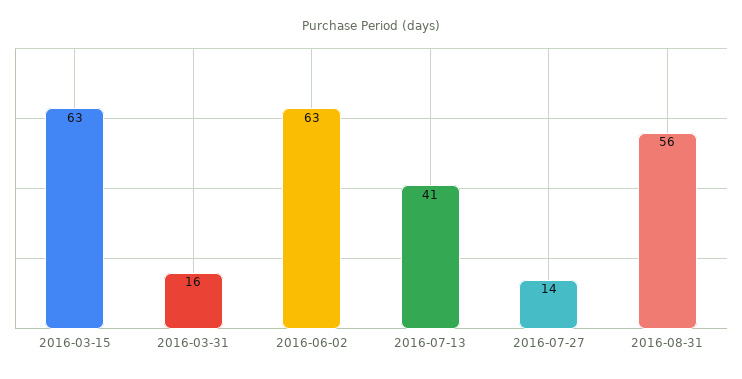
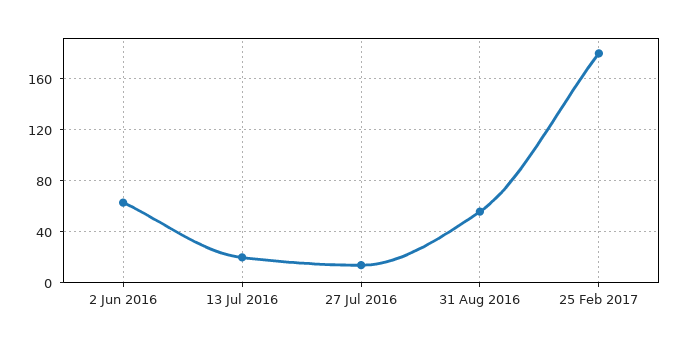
2016-03-15: 63 -> none
2016-03-31: 16 -> none
2016-07-13: 41 -> 20
25 Feb 2017: none -> 180

